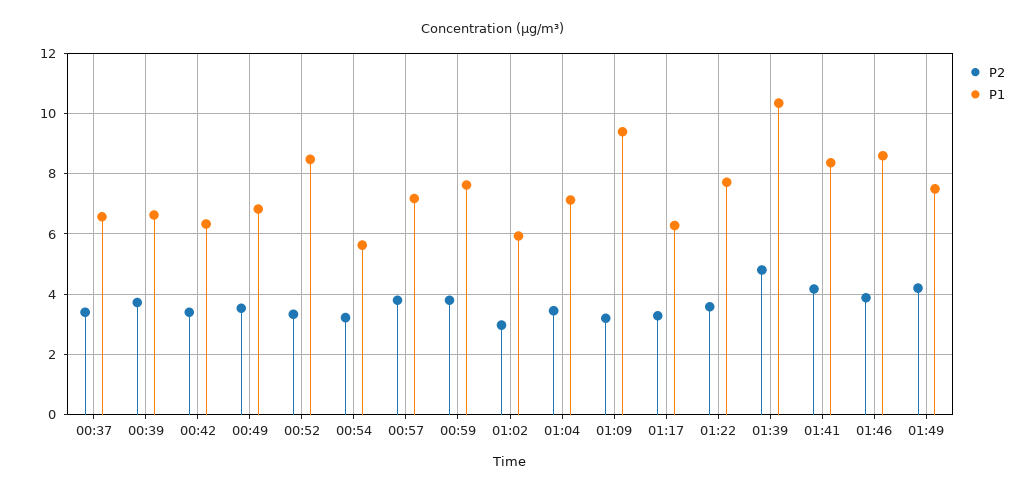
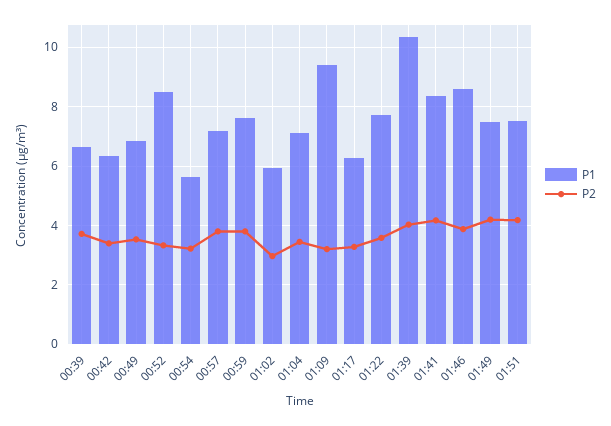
P2, 00:37: 3.4 -> none
P1, 00:37: 6.6 -> none
P2, 01:39: 4.8 -> 4
P1, 01:51: none -> 7.5
P2, 01:51: none -> 4.25

